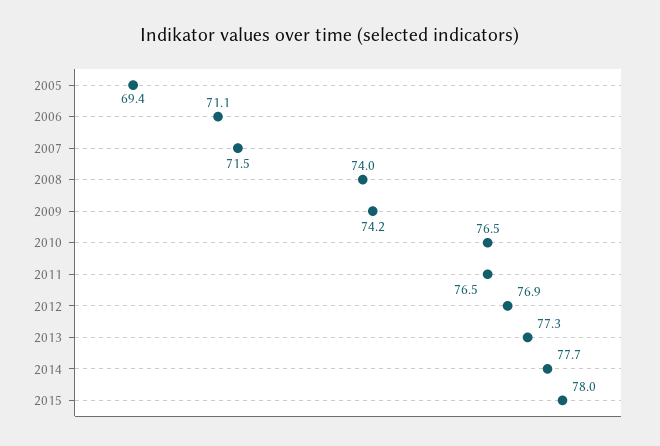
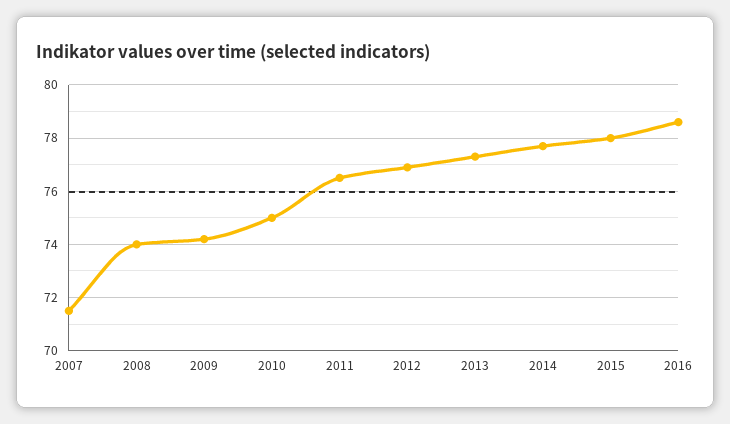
2005: 69.4 -> none
2006: 71.1 -> none
2010: 76.5 -> 75
2016: none -> 78.5

